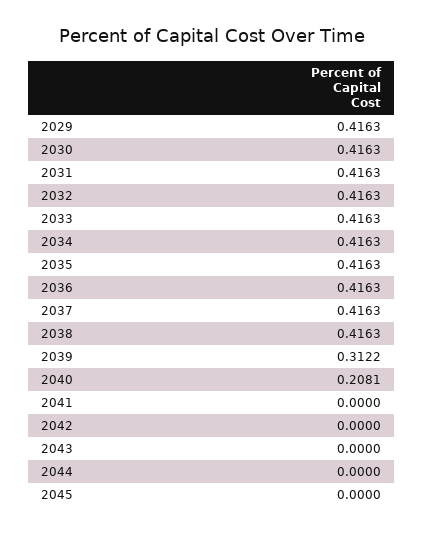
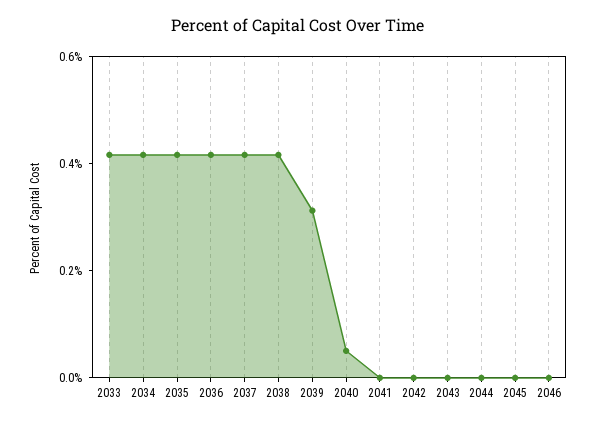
2029: 0.4163 -> none
2030: 0.4163 -> none
2031: 0.4163 -> none
2032: 0.4163 -> none
2040: 0.2081 -> 0.05
2046: none -> 0

